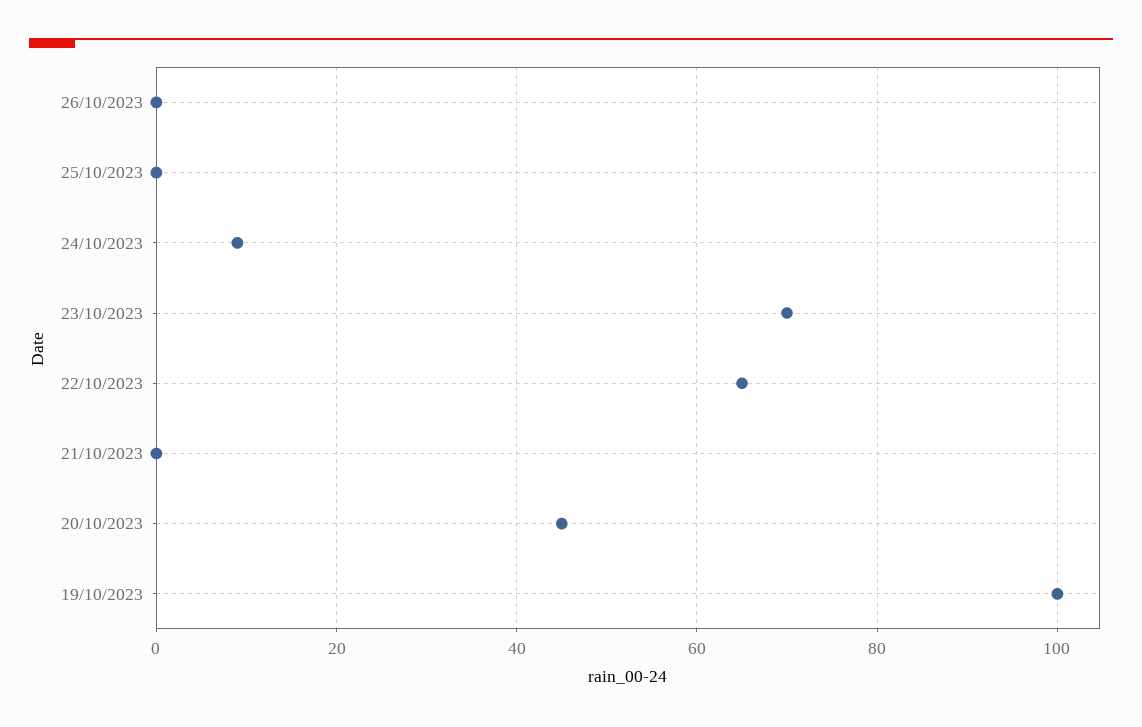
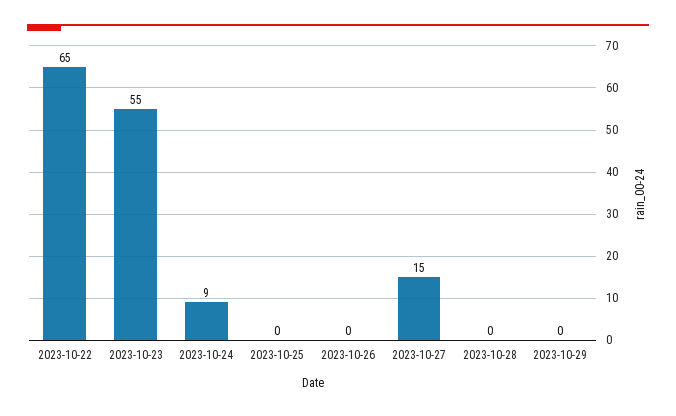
23/10/2023: 70 -> 55
21/10/2023: 0 -> none
20/10/2023: 45 -> none
19/10/2023: 100 -> none
2023-10-27: none -> 15
2023-10-28: none -> 0
2023-10-29: none -> 0

